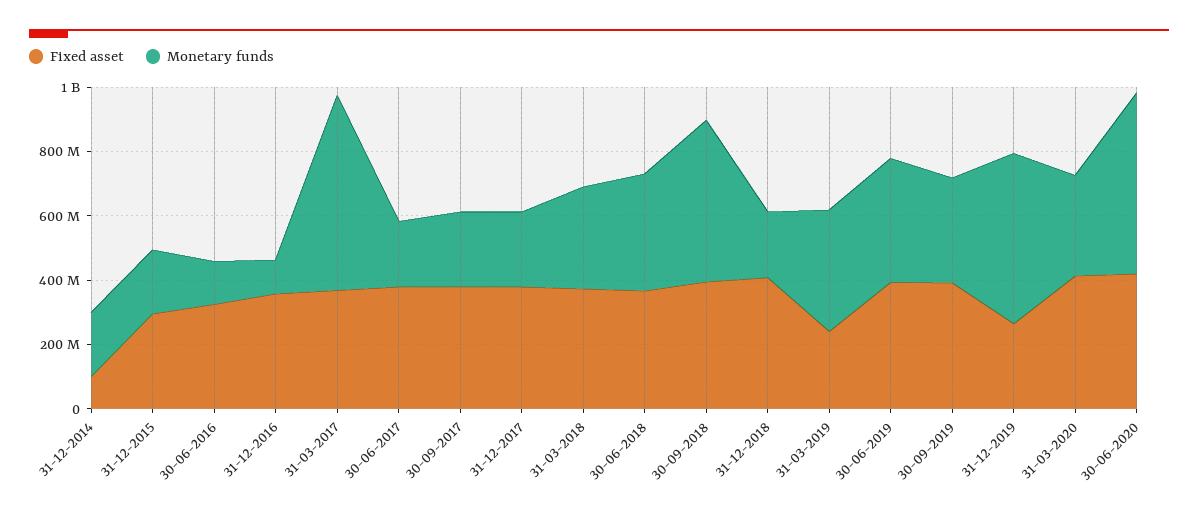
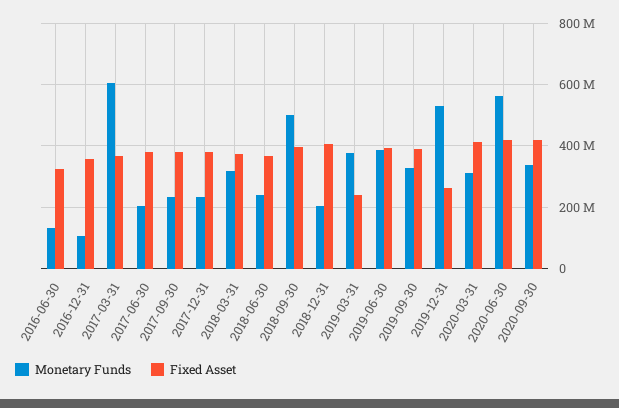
Fixed asset, 31-12-2014: 100000000 -> none
Monetary funds, 31-12-2014: 200000000 -> none
Fixed asset, 31-12-2015: 300000000 -> none
Monetary funds, 31-12-2015: 200000000 -> none
Monetary funds, 30-06-2018: 350000000 -> 240000000
Monetary funds, 2020-09-30: none -> 340000000
Fixed asset, 2020-09-30: none -> 420000000

